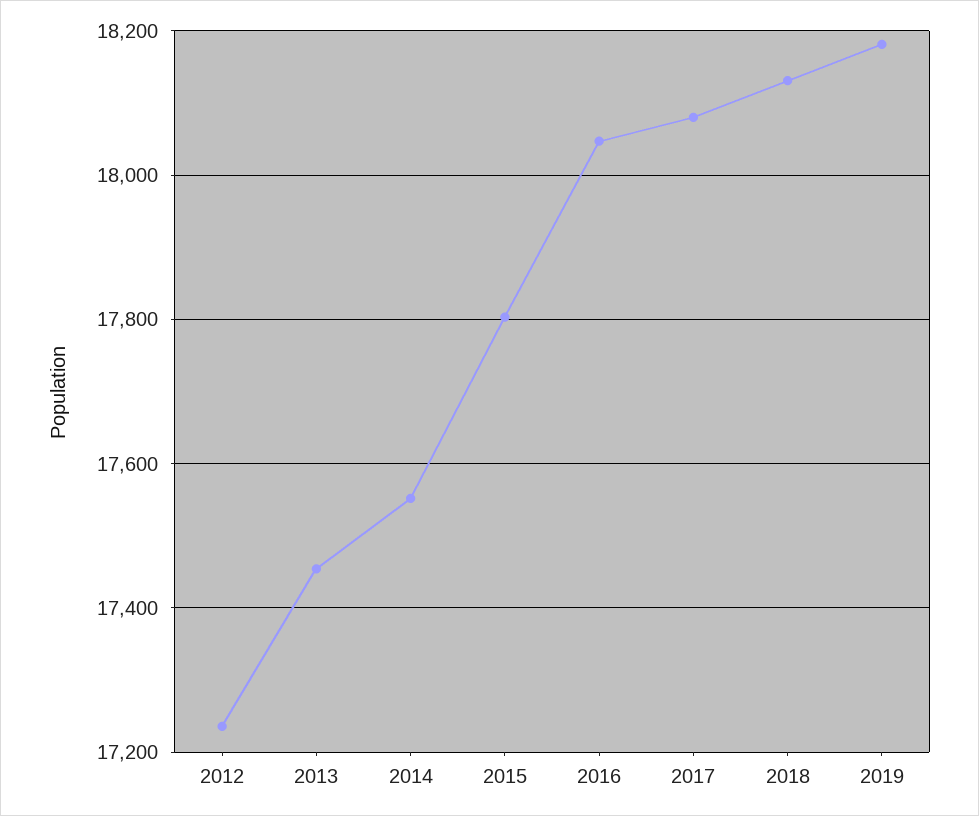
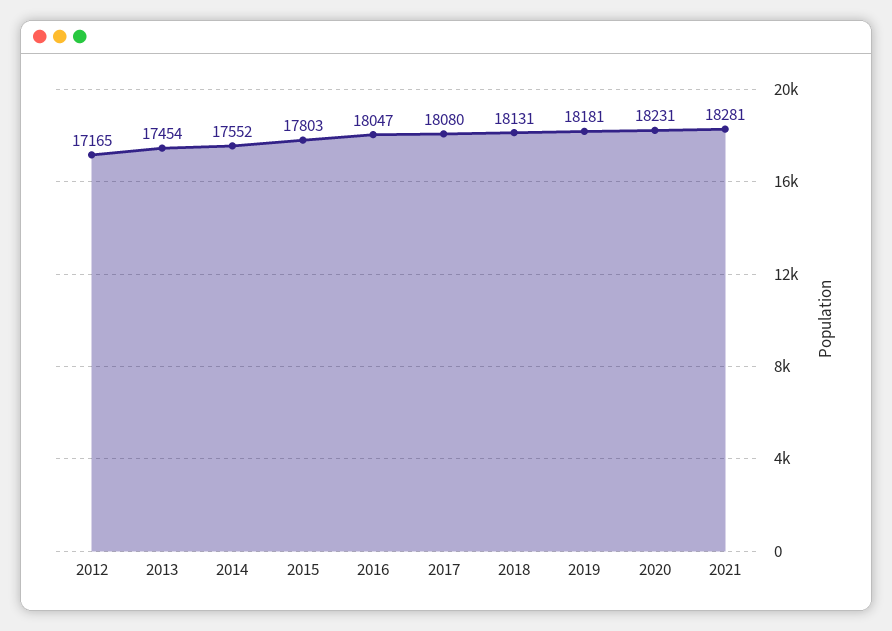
2012: 17240 -> 17165
2020: none -> 18231
2021: none -> 18281

